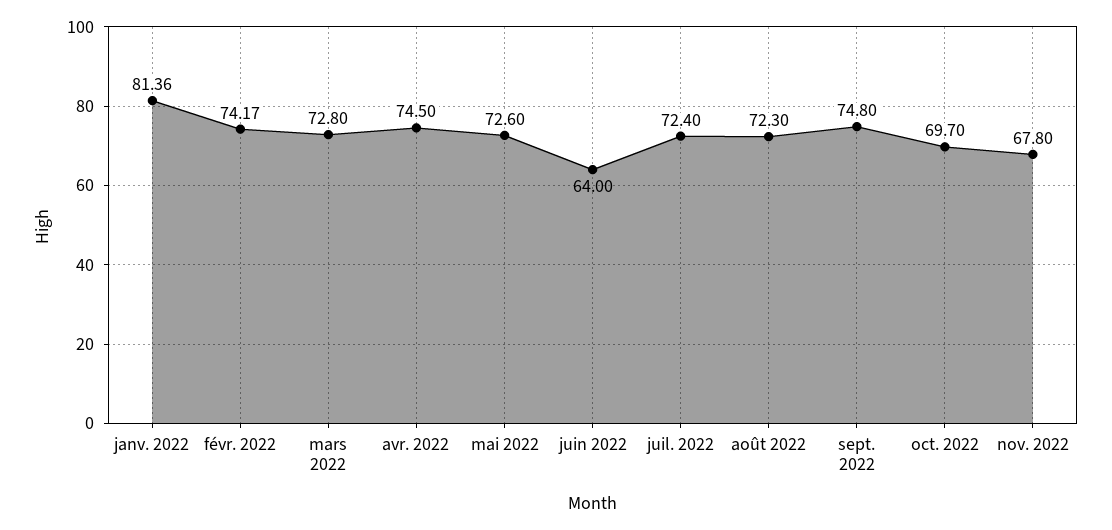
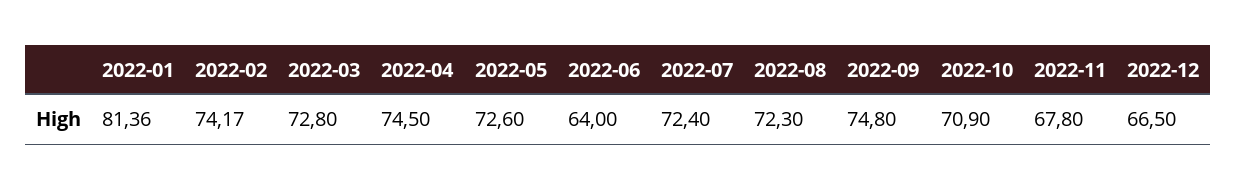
oct. 2022: 69.7 -> 70.9
2022-12: none -> 66.5

